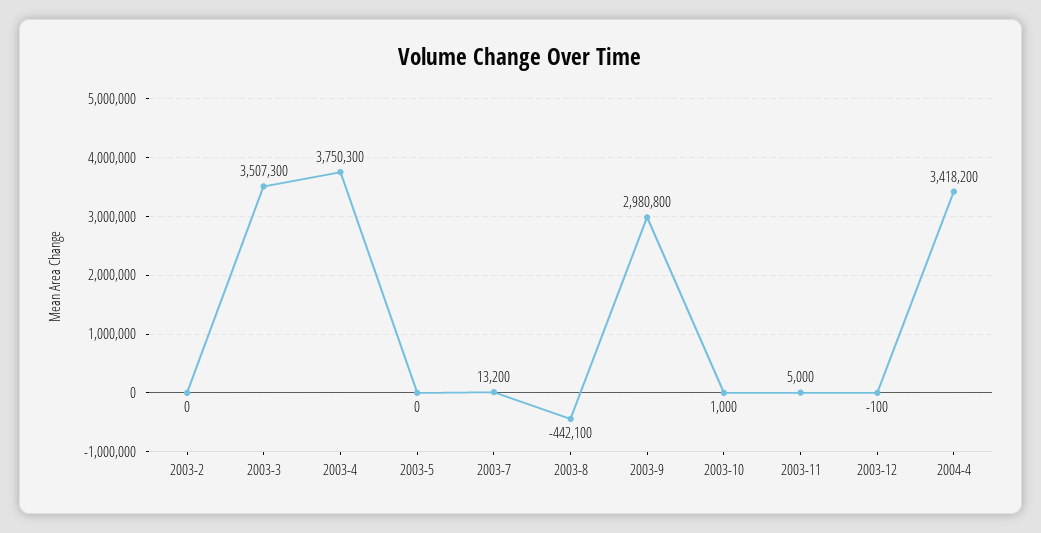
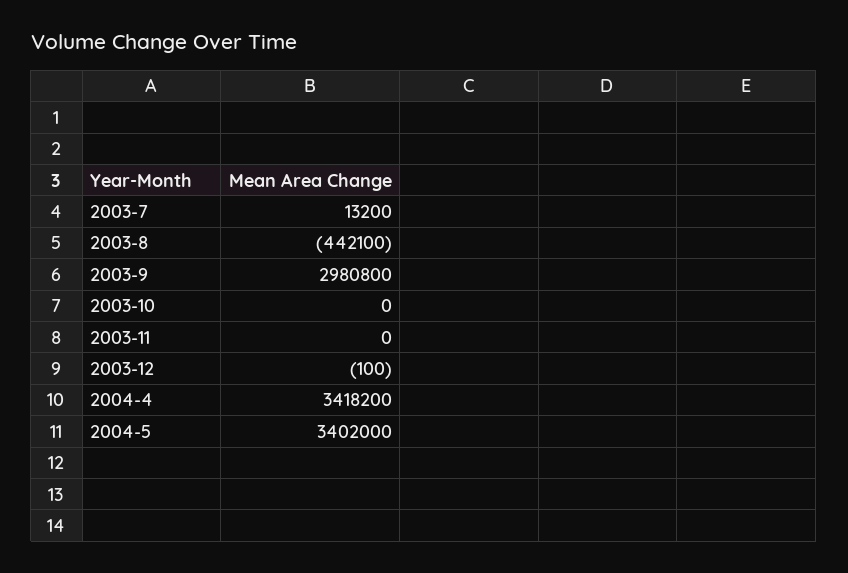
2003-2: 0 -> none
2003-3: 3507300 -> none
2003-4: 3750300 -> none
2003-5: 0 -> none
2003-10: 1000 -> 0
2003-11: 5000 -> 0
2004-5: none -> 3402000

